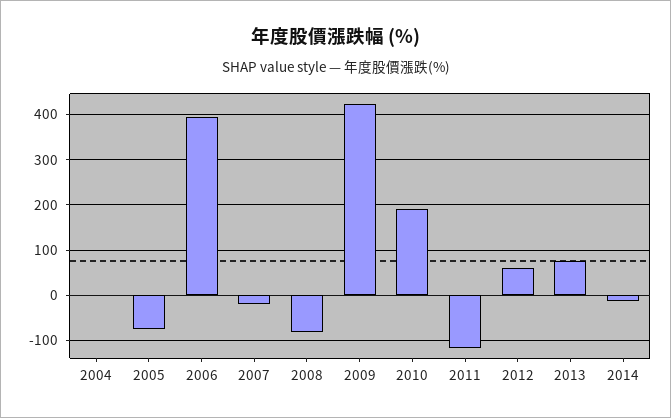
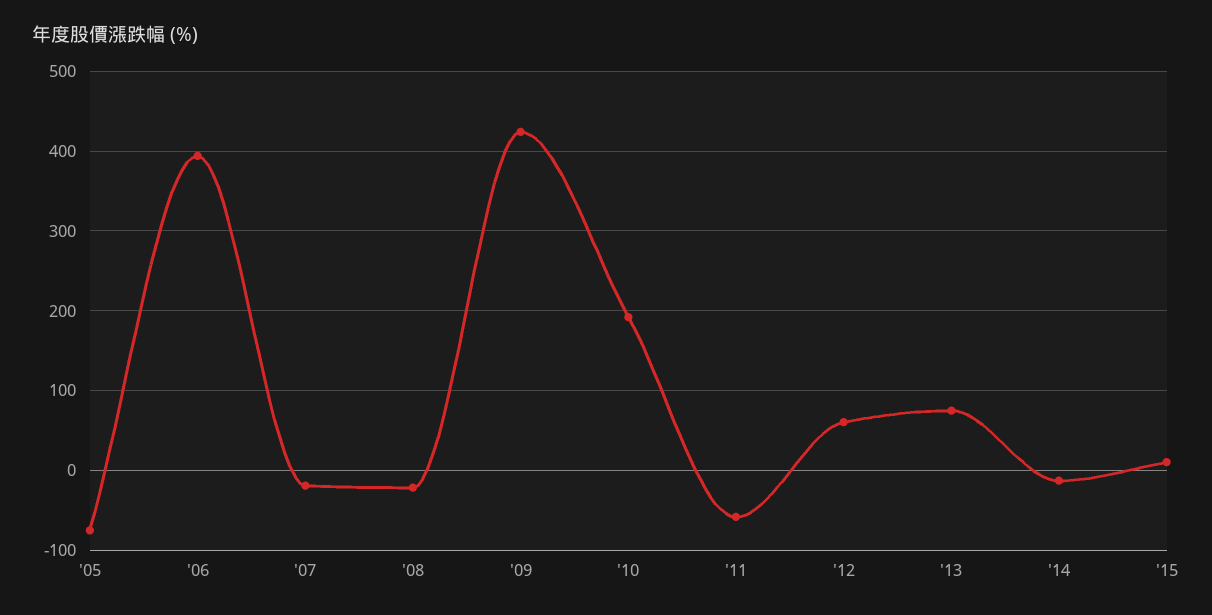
2004: 0 -> none
2008: -80 -> -20
2011: -120 -> -60
'15: none -> 10

